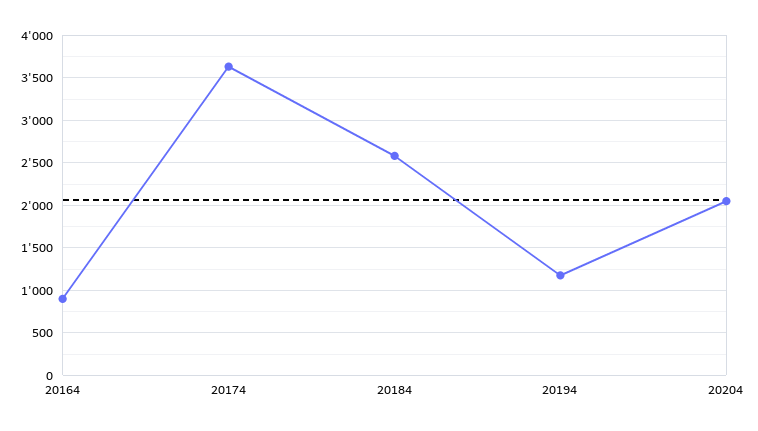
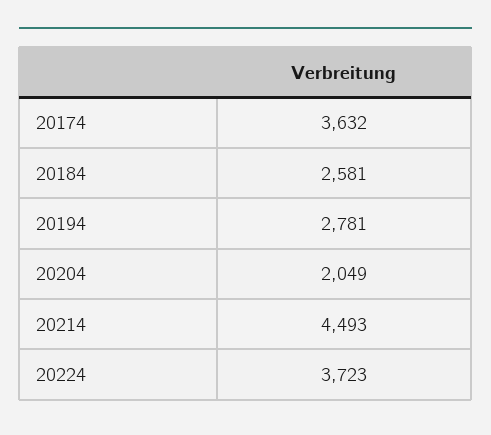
20164: 900 -> none
20194: 1200 -> 2781
20214: none -> 4493
20224: none -> 3723

